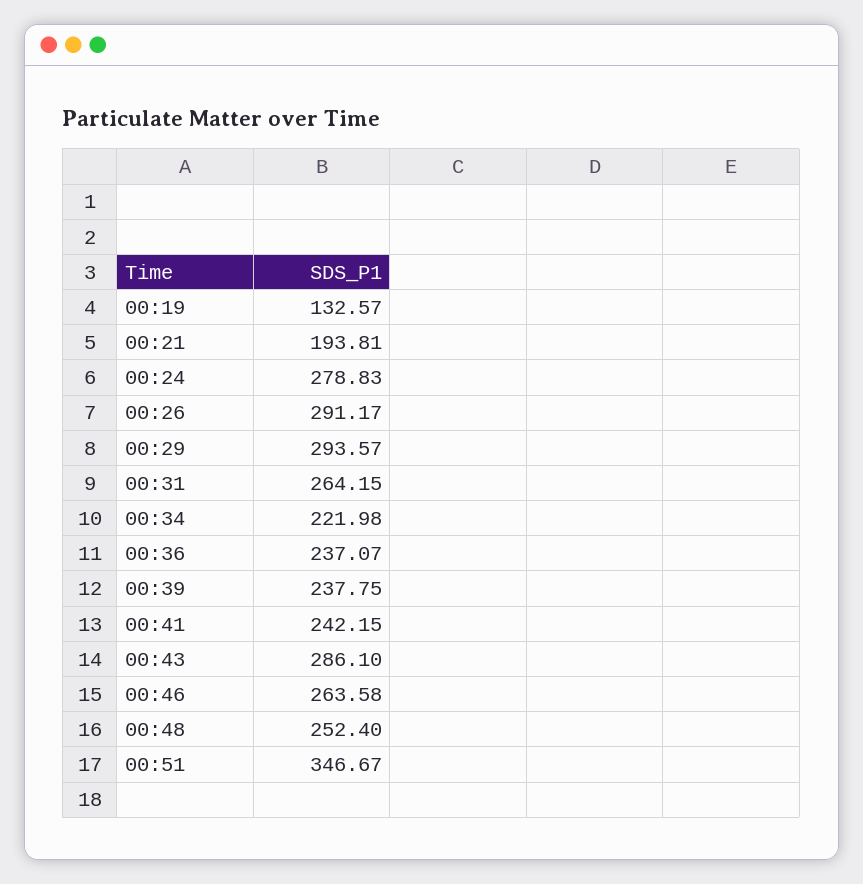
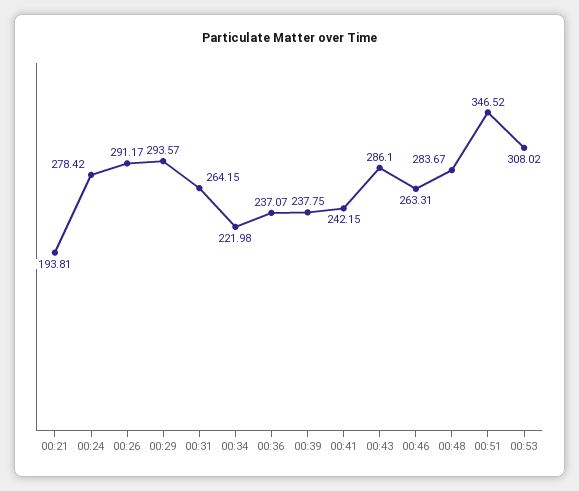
00:19: 132.57 -> none
00:24: 278.83 -> 278.42
00:46: 263.58 -> 263.31
00:48: 252.4 -> 283.67
00:51: 346.67 -> 346.52
00:53: none -> 308.02

